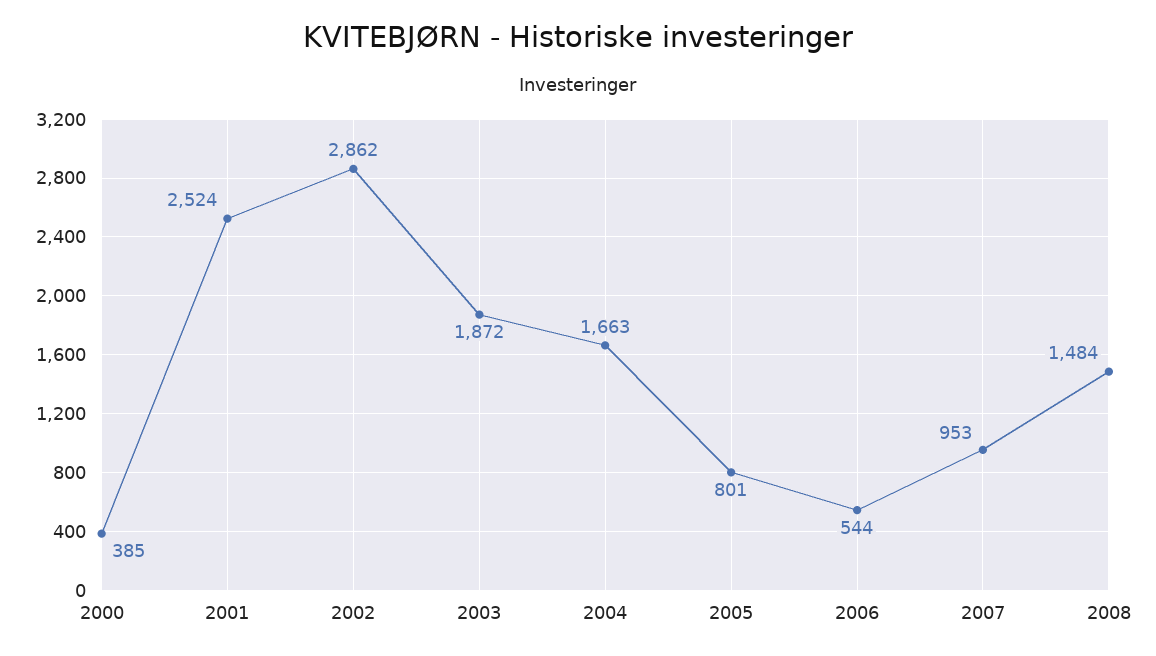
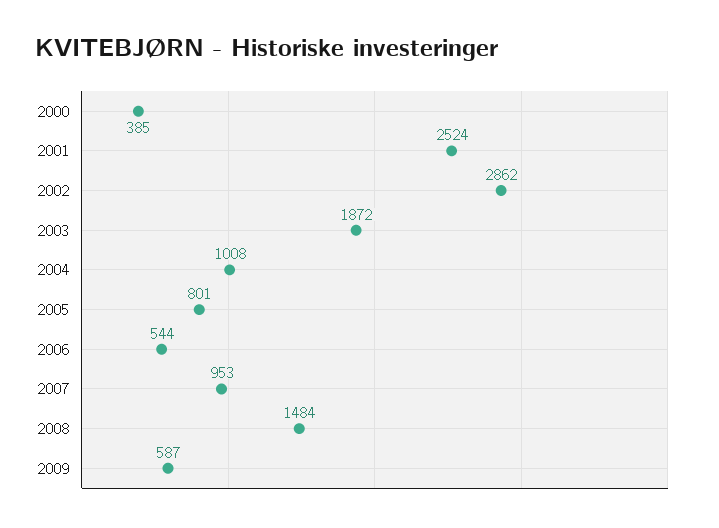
2004: 1663 -> 1008
2009: none -> 587

